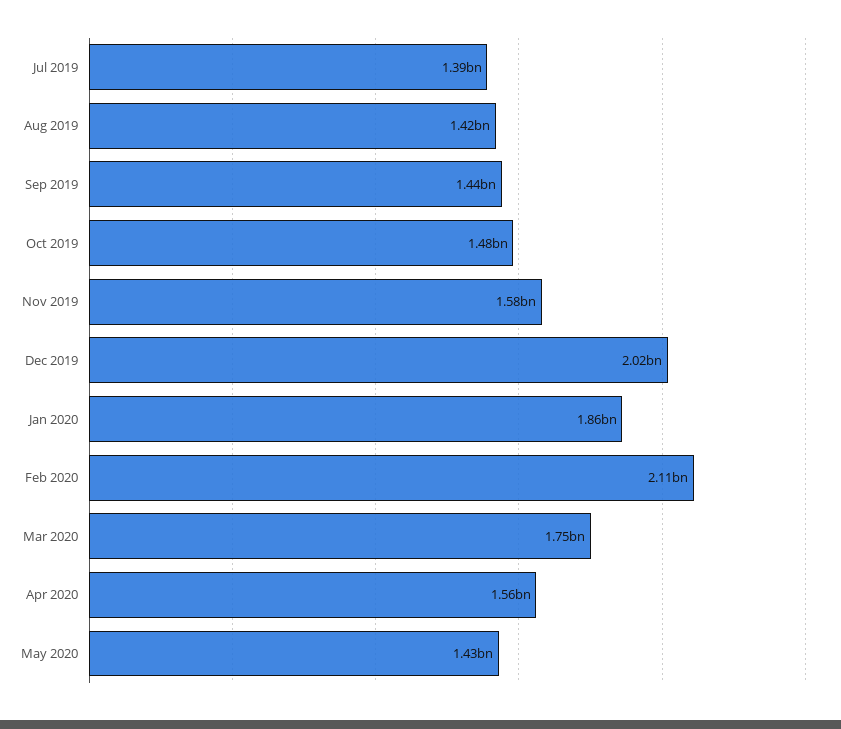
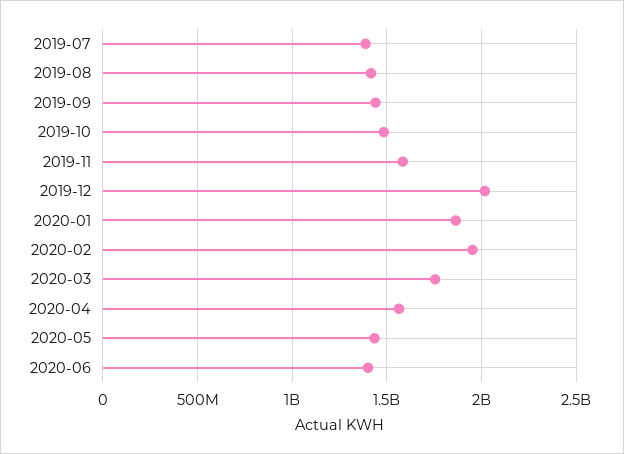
Feb 2020: 2110000000 -> 1950000000
2020-06: none -> 1400000000

